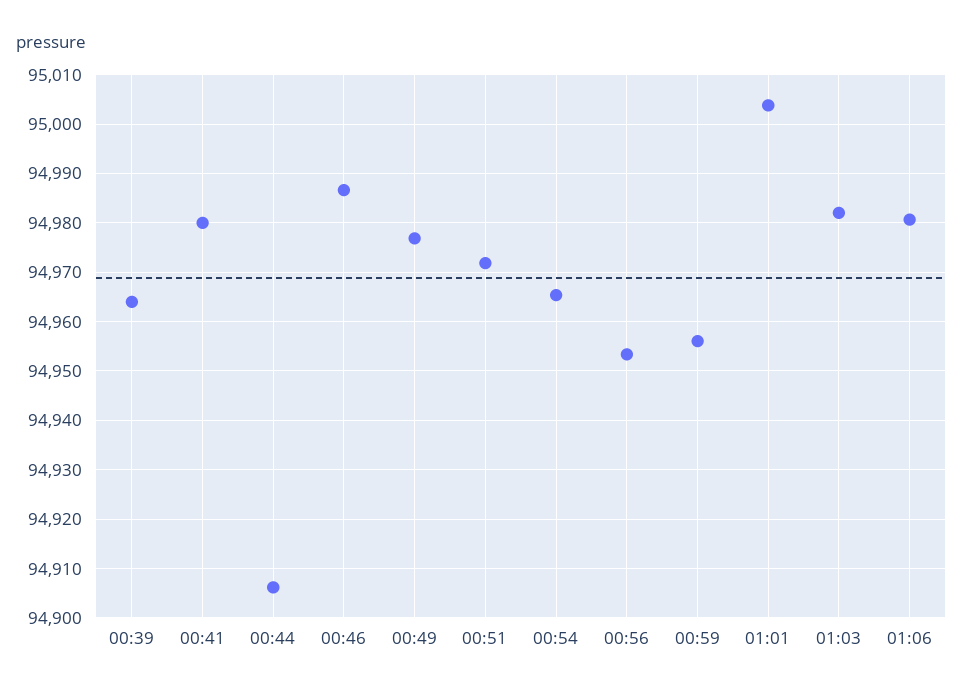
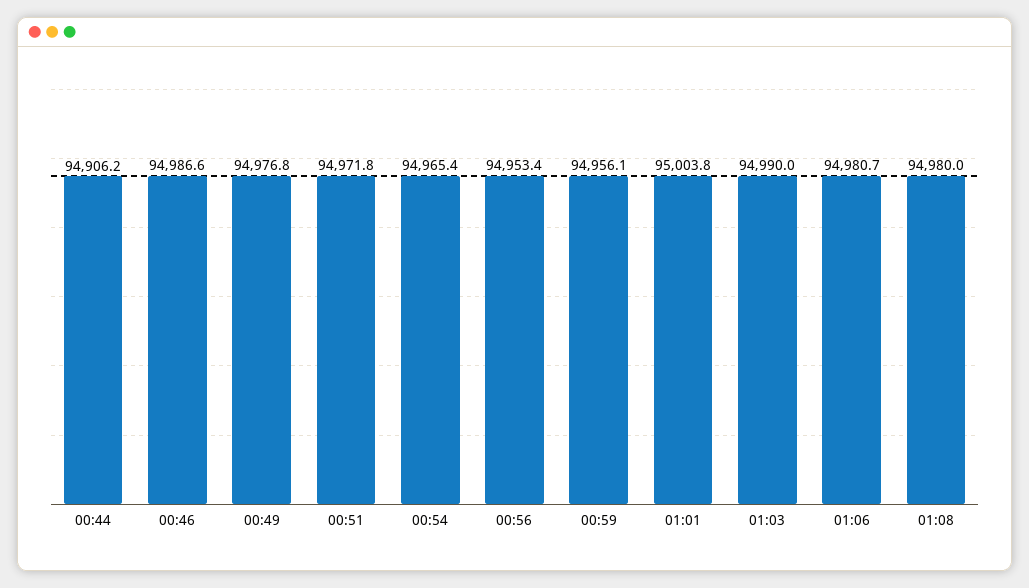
00:39: 94964 -> none
00:41: 94980 -> none
01:03: 94982 -> 94990
01:08: none -> 94980

